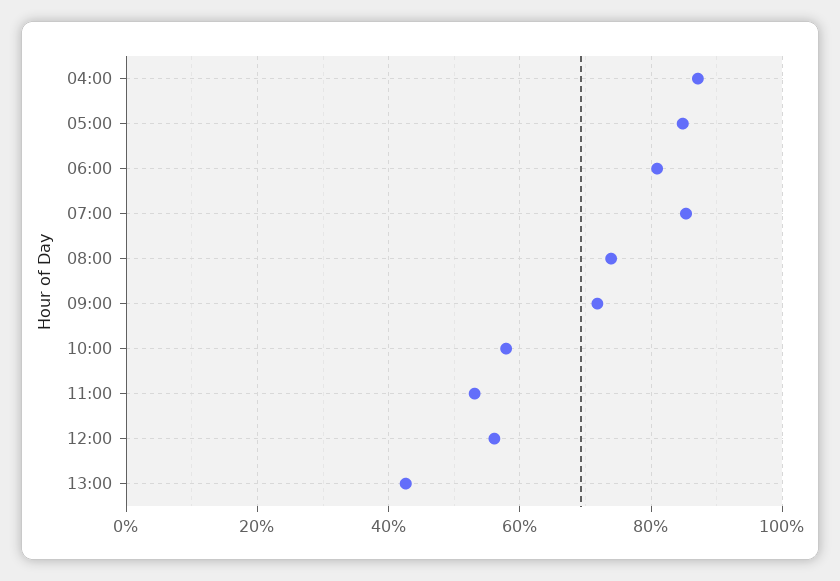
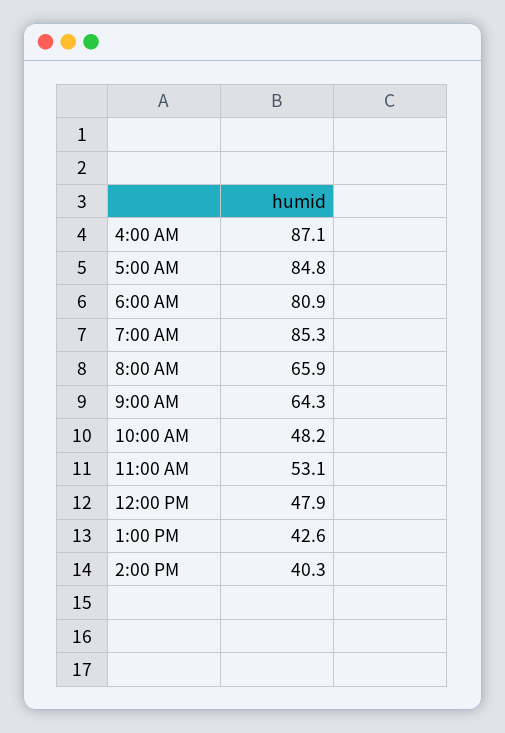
08:00: 74 -> 65.9
09:00: 72 -> 64.3
10:00: 58 -> 48.2
12:00: 56 -> 47.9
2:00 PM: none -> 40.3

